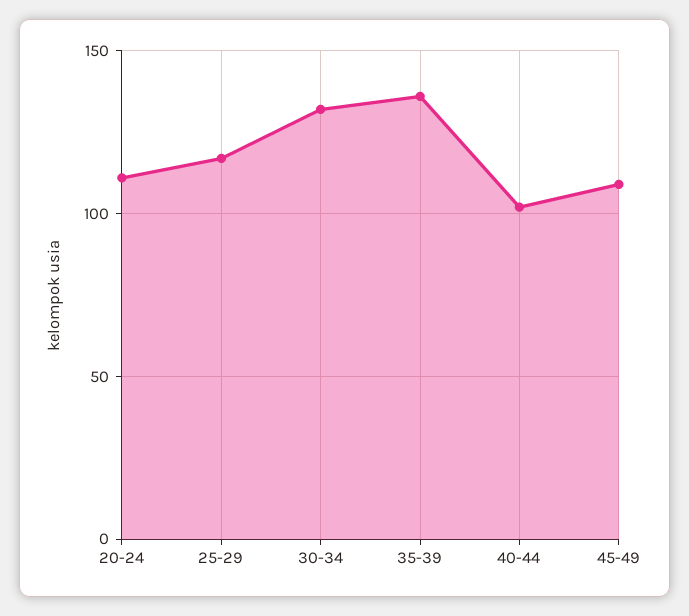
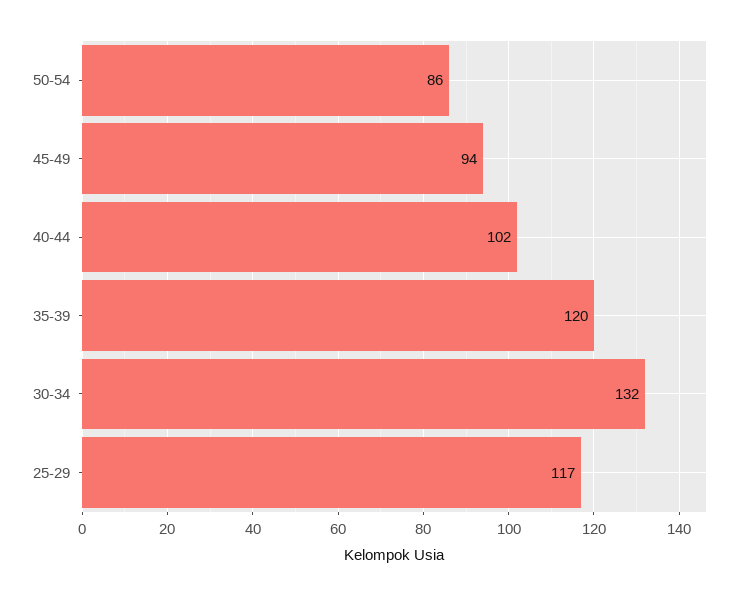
20-24: 110 -> none
35-39: 135 -> 120
45-49: 110 -> 94
50-54: none -> 86

